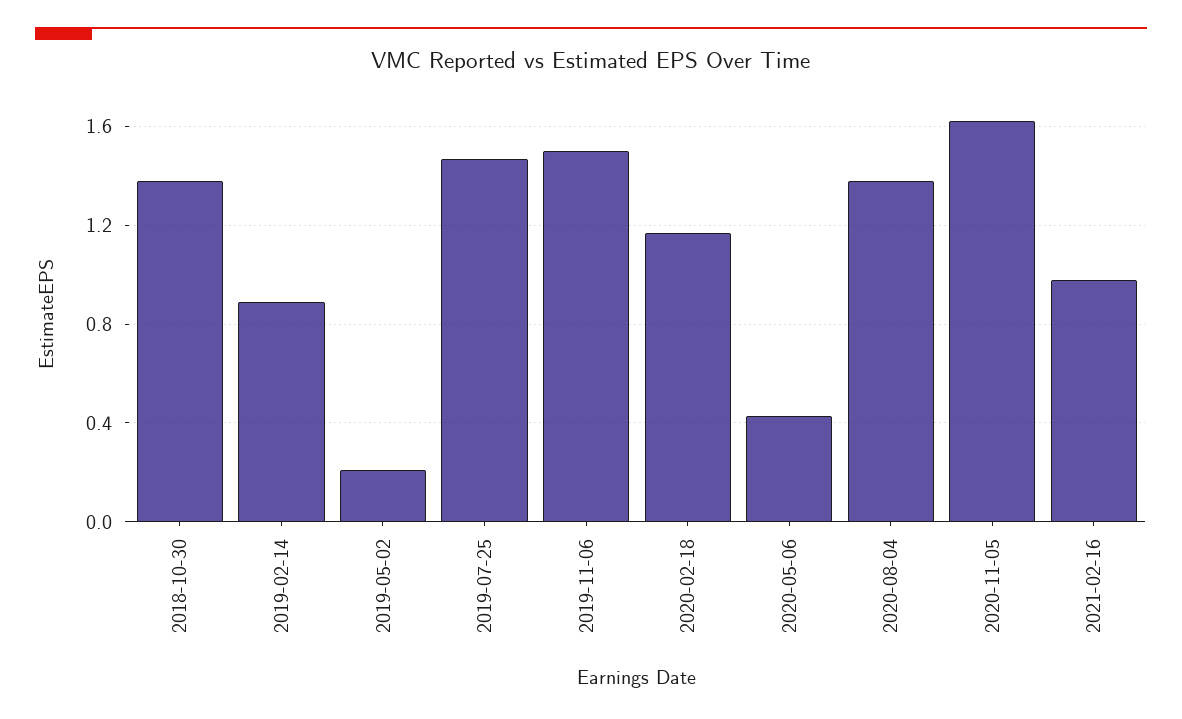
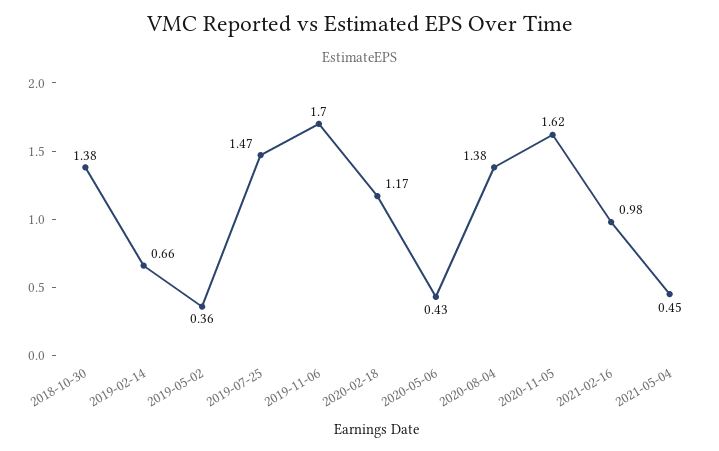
2019-02-14: 0.9 -> 0.66
2019-05-02: 0.2 -> 0.36
2019-11-06: 1.5 -> 1.7
2021-05-04: none -> 0.45

